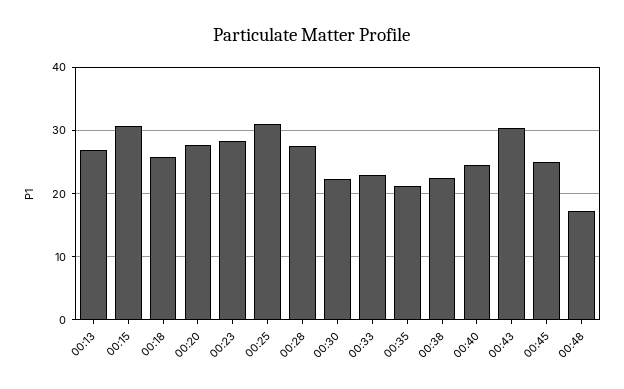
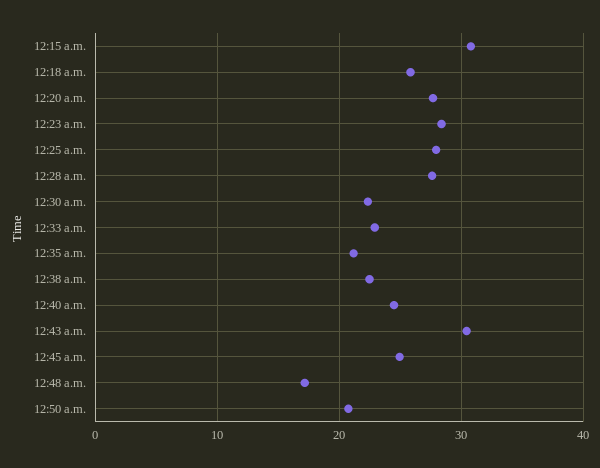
00:13: 27 -> none
00:25: 31 -> 28
12:50 a.m.: none -> 21

